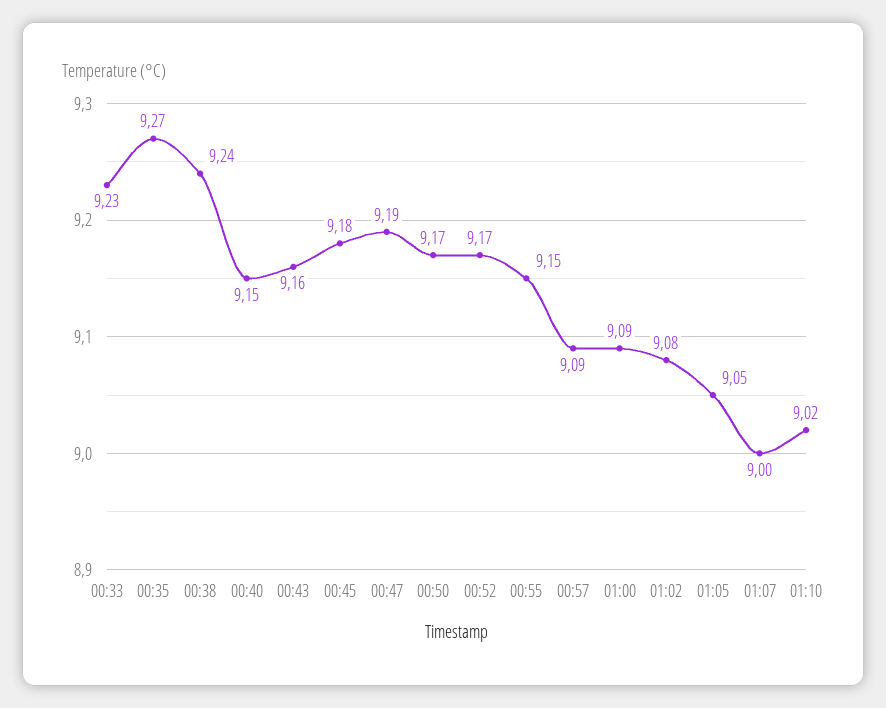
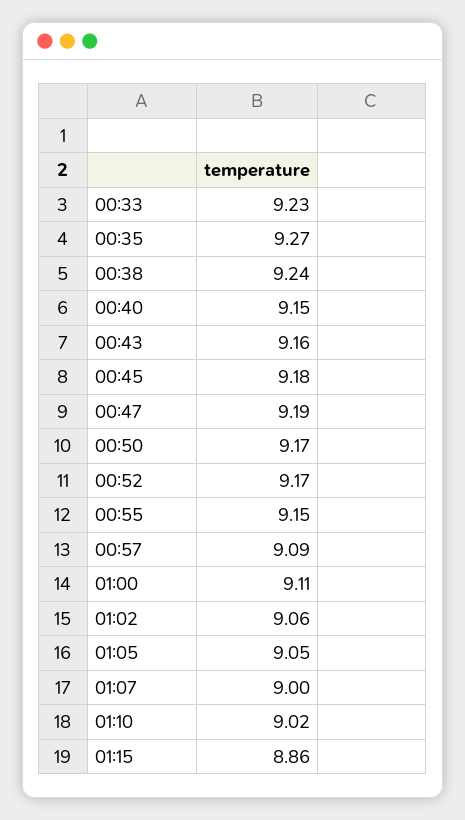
01:00: 9.09 -> 9.11
01:02: 9.08 -> 9.06
01:15: none -> 8.86

